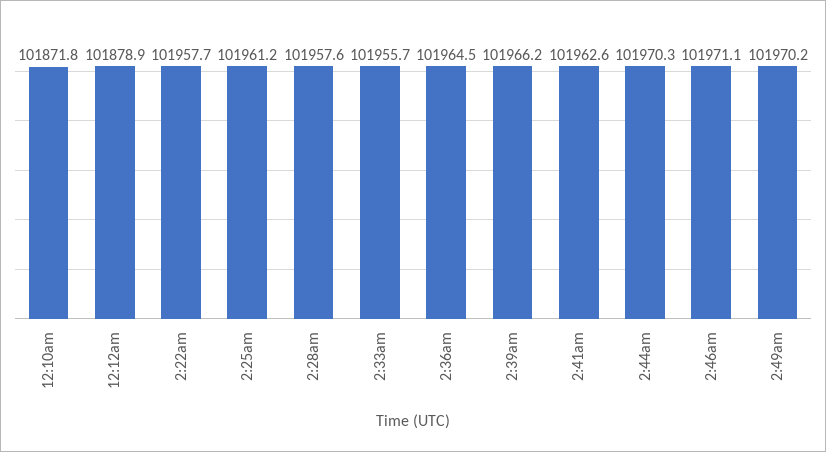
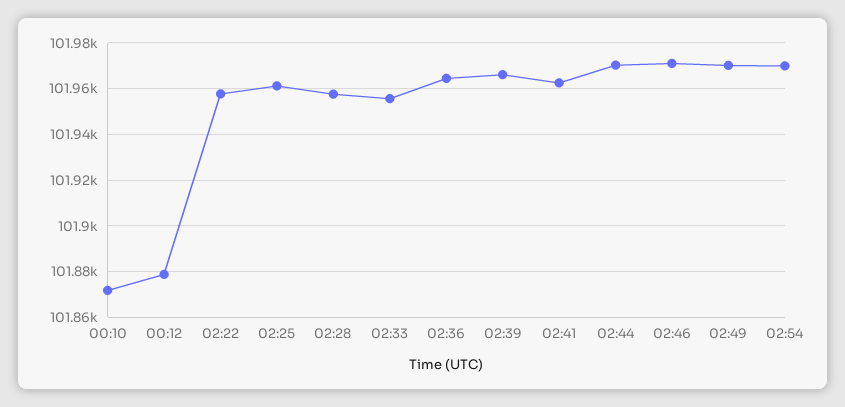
02:54: none -> 101970

